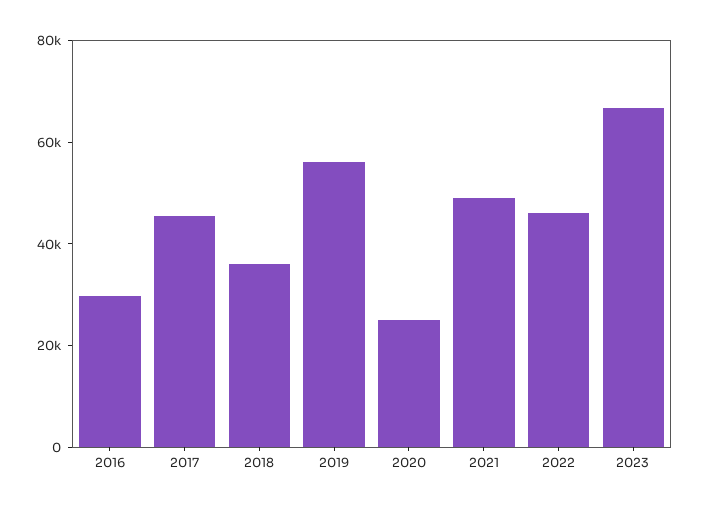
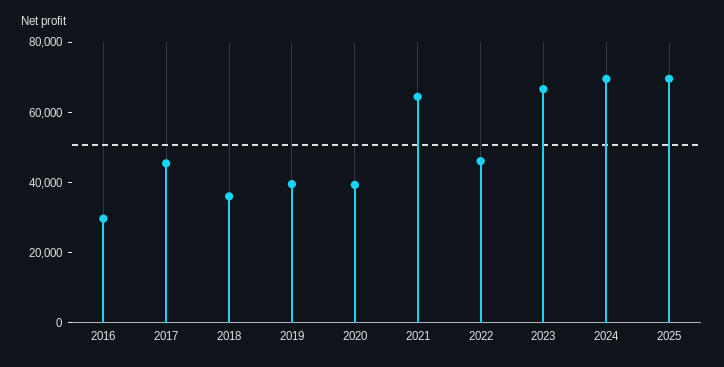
2019: 55000 -> 40000
2020: 25000 -> 40000
2021: 50000 -> 65000
2024: none -> 70000
2025: none -> 70000

